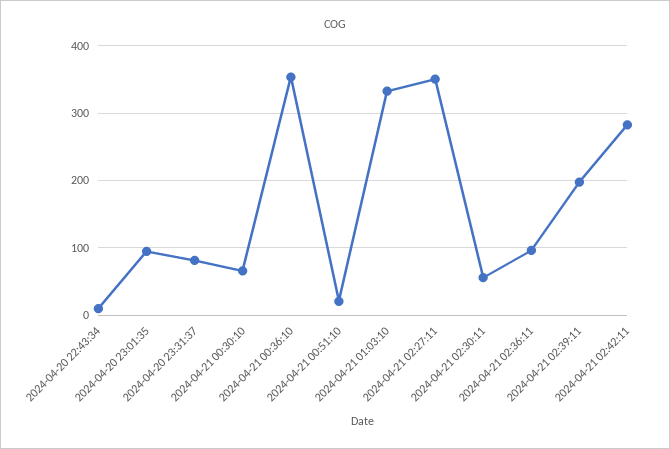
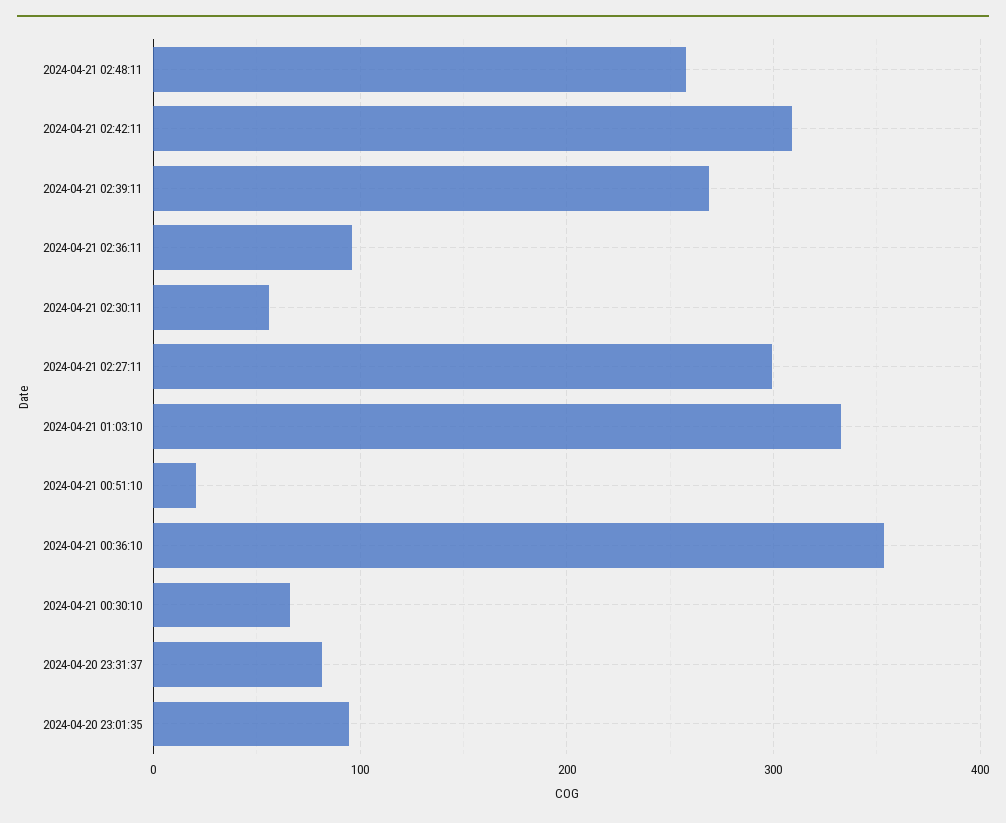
2024-04-20 22:43:34: 10 -> none
2024-04-21 02:27:11: 350 -> 300
2024-04-21 02:39:11: 200 -> 270
2024-04-21 02:42:11: 280 -> 310
2024-04-21 02:48:11: none -> 260

